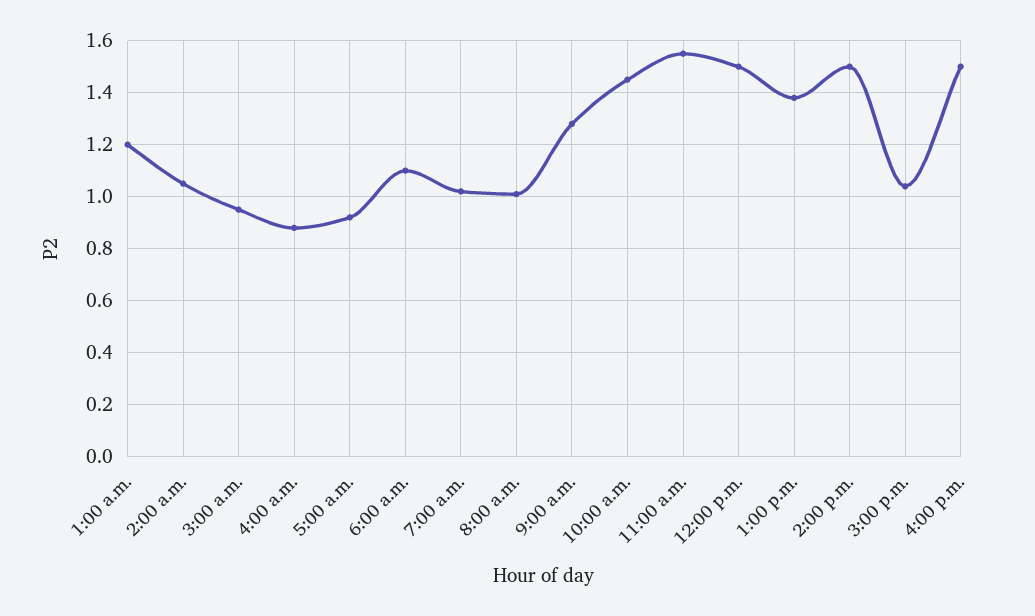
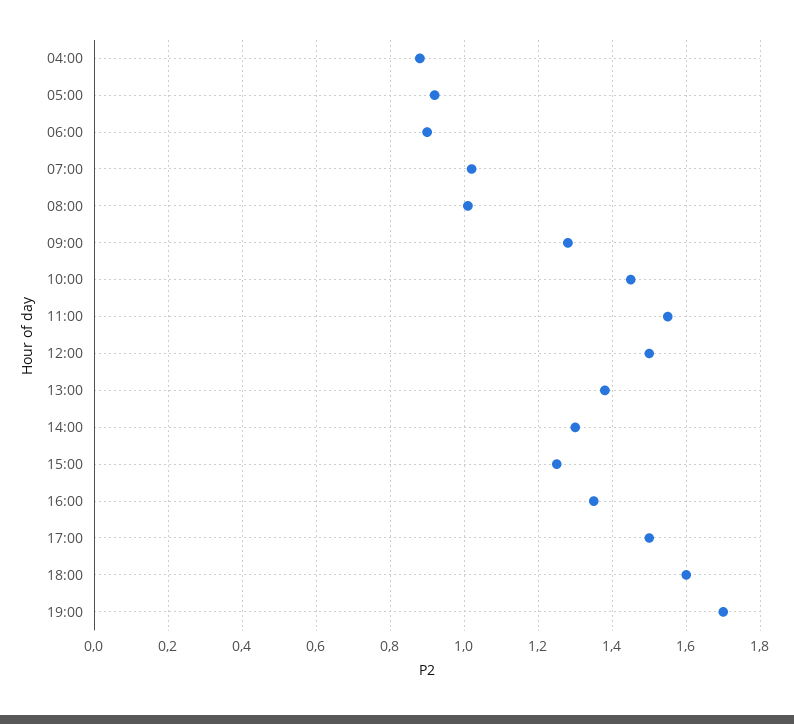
1:00 a.m.: 1.2 -> none
2:00 a.m.: 1.05 -> none
3:00 a.m.: 0.95 -> none
6:00 a.m.: 1.1 -> 0.9
2:00 p.m.: 1.5 -> 1.3
3:00 p.m.: 1.05 -> 1.25
4:00 p.m.: 1.5 -> 1.35
17:00: none -> 1.5
18:00: none -> 1.6
19:00: none -> 1.7

